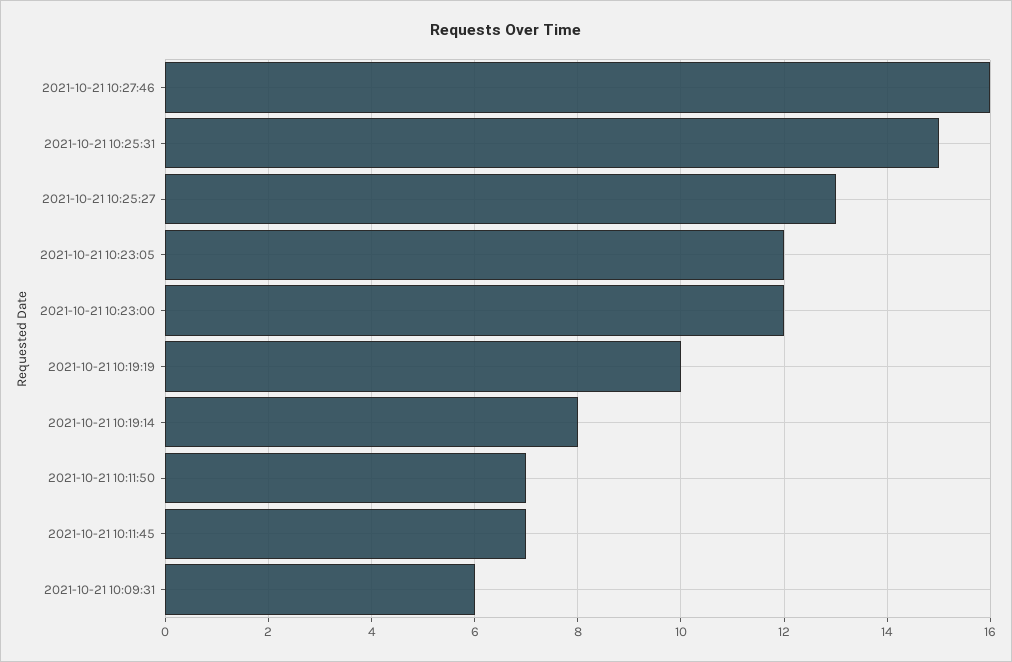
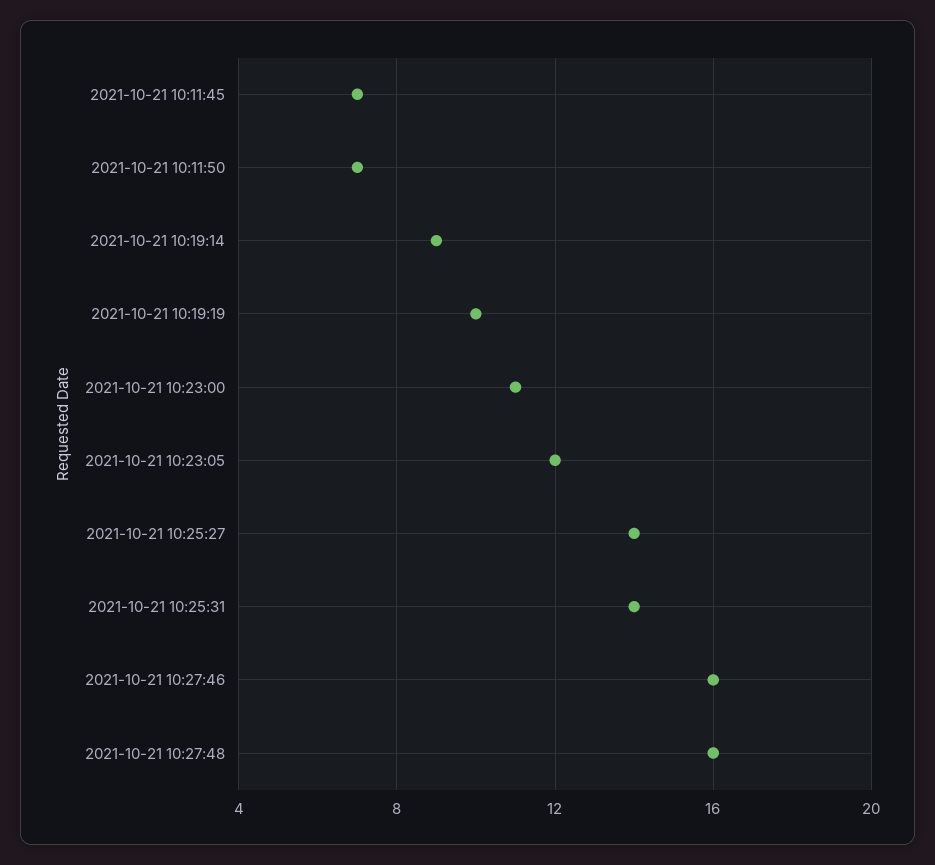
2021-10-21 10:25:31: 15 -> 14
2021-10-21 10:25:27: 13 -> 14
2021-10-21 10:23:00: 12 -> 11
2021-10-21 10:19:14: 8 -> 9
2021-10-21 10:09:31: 6 -> none
2021-10-21 10:27:48: none -> 16

